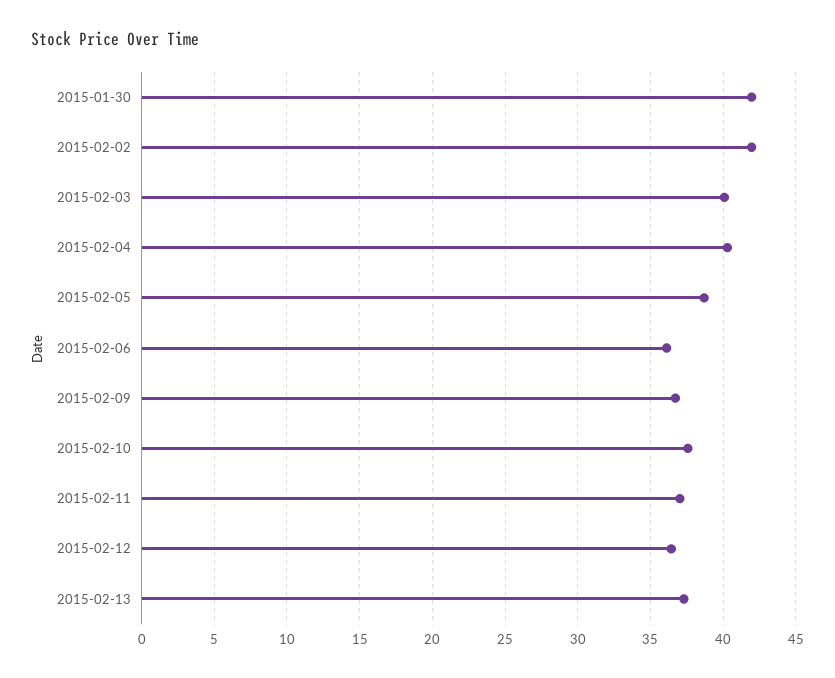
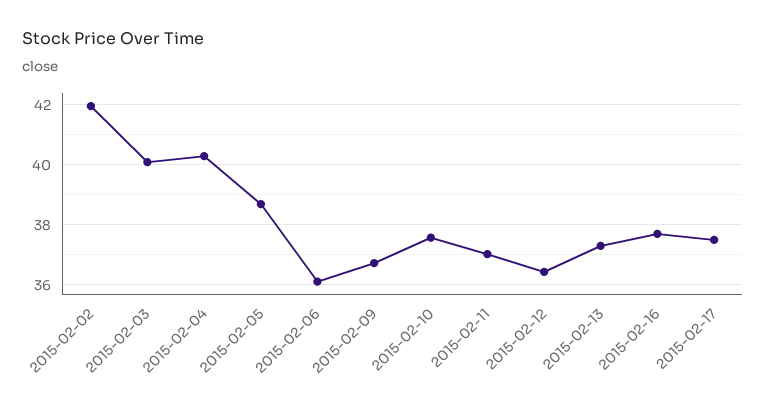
2015-01-30: 42 -> none
2015-02-16: none -> 37.75
2015-02-17: none -> 37.5

